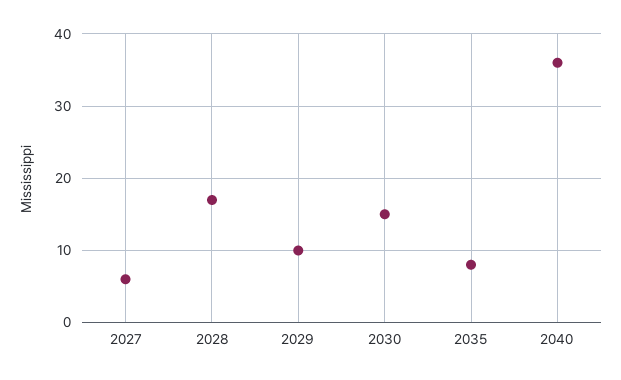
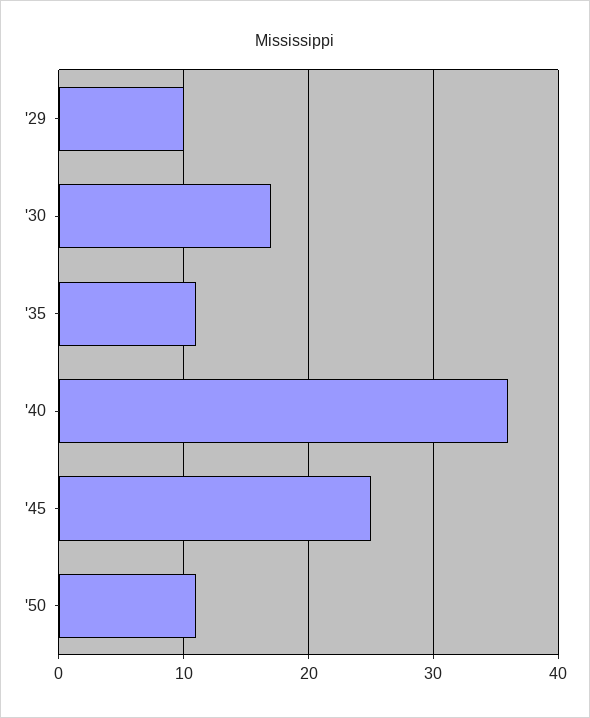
2027: 6 -> none
2028: 17 -> none
2030: 15 -> 17
2035: 8 -> 11
'45: none -> 25
'50: none -> 11

